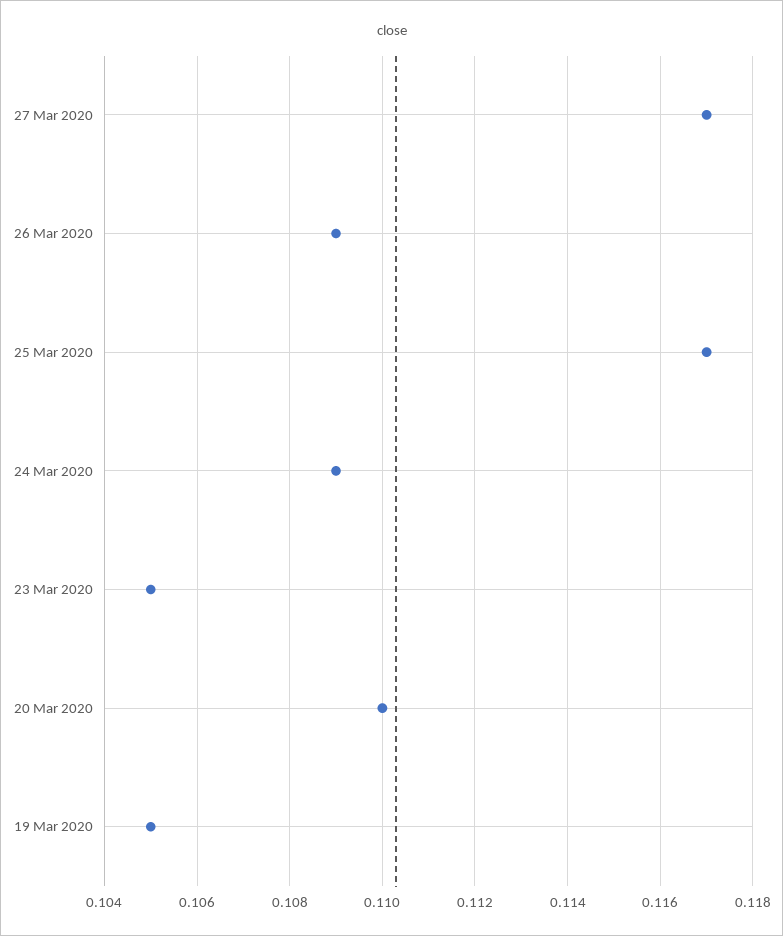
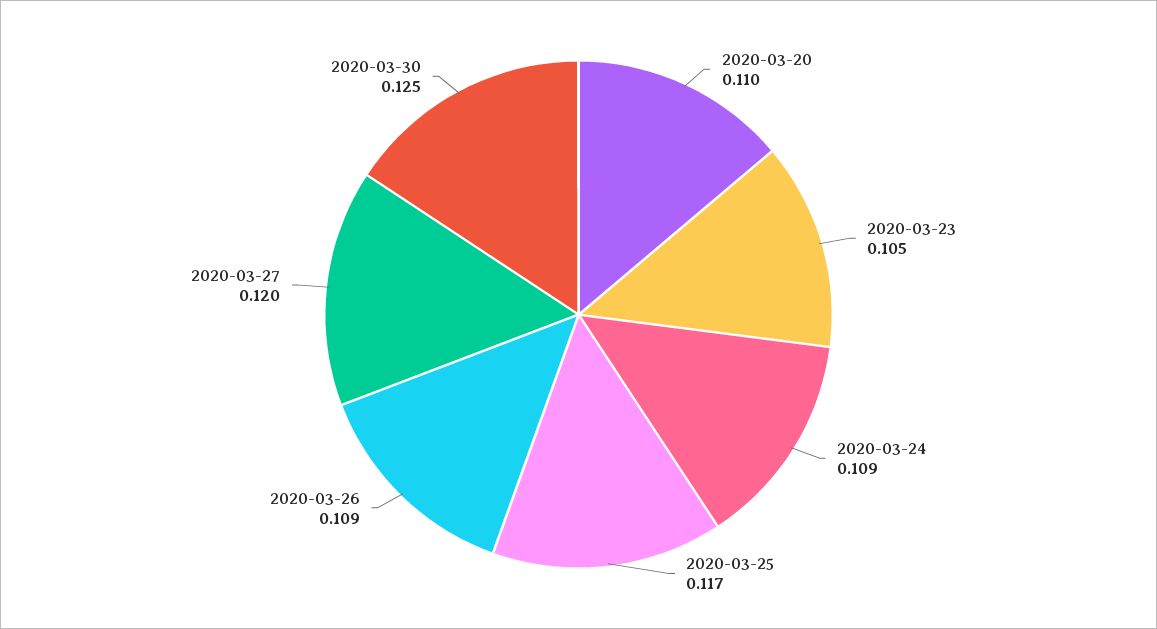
27 Mar 2020: 0.117 -> 0.12
19 Mar 2020: 0.105 -> none
2020-03-30: none -> 0.125

